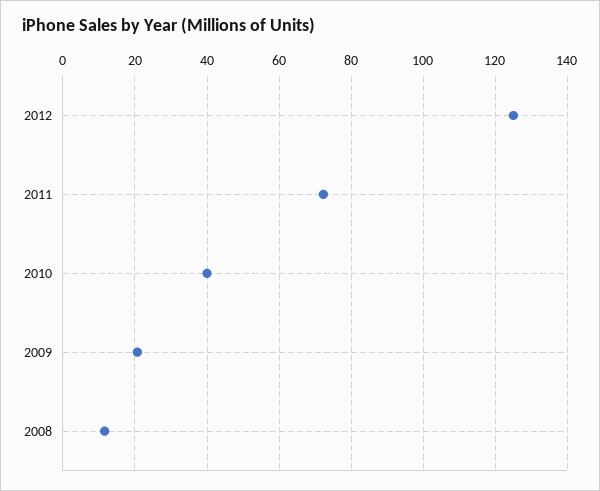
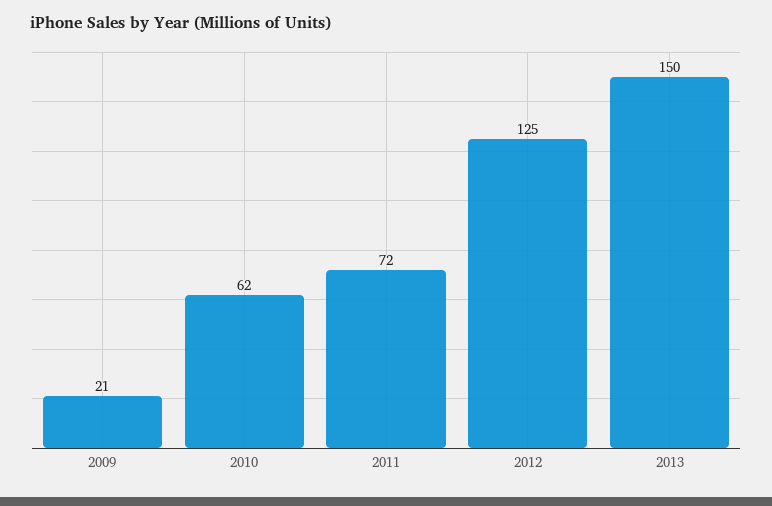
2010: 40 -> 62
2008: 12 -> none
2013: none -> 150

